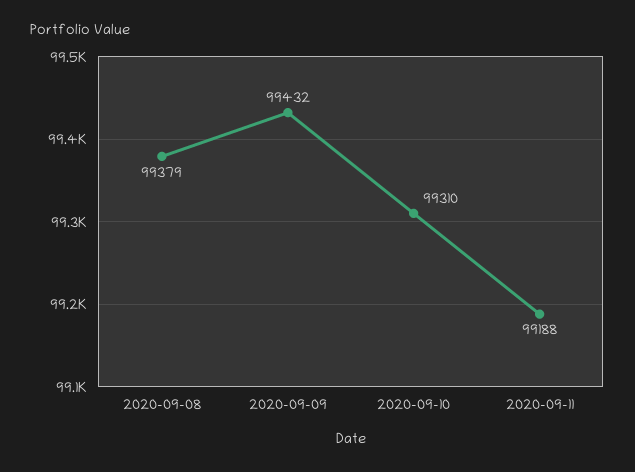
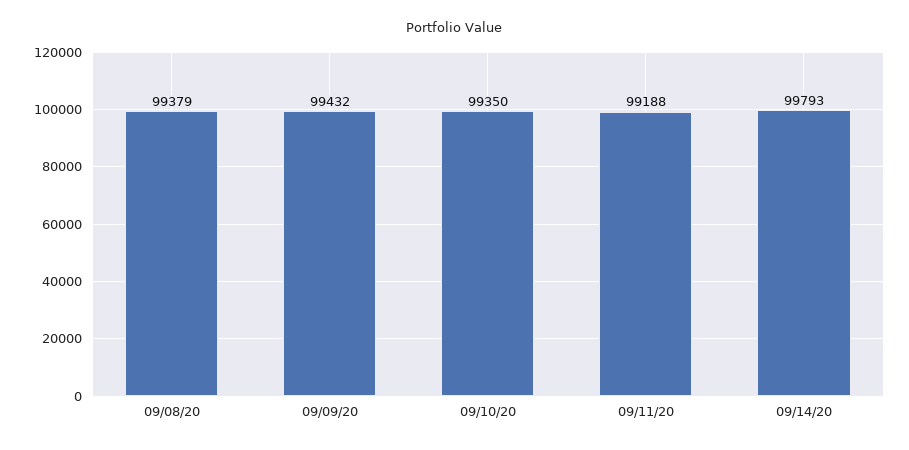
2020-09-10: 99310 -> 99350
09/14/20: none -> 99793

